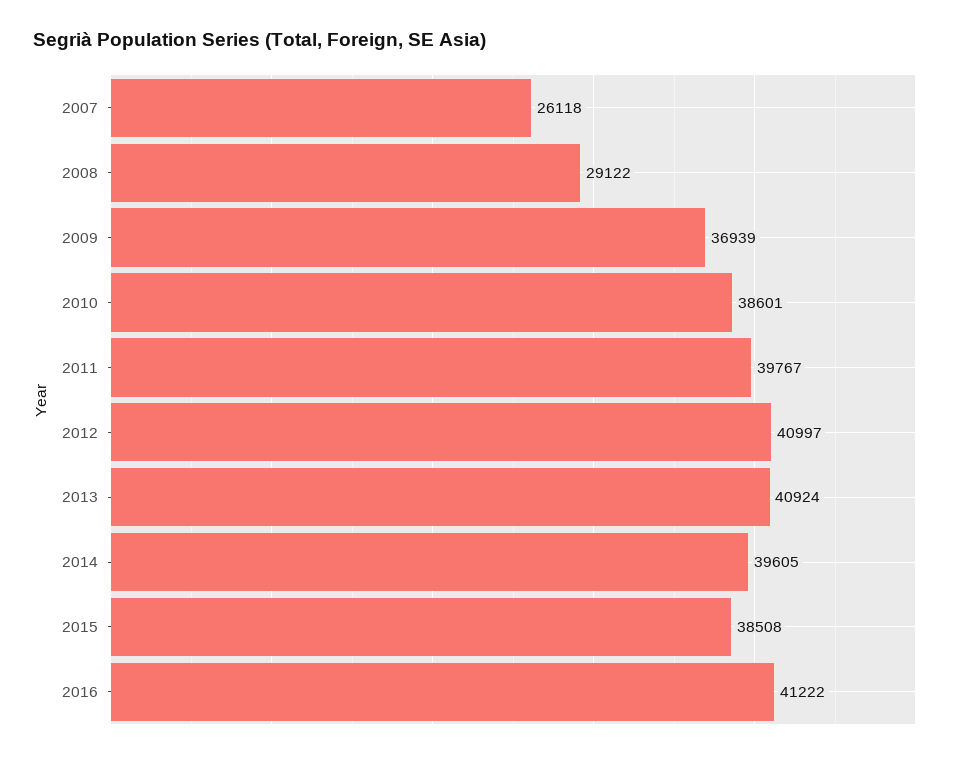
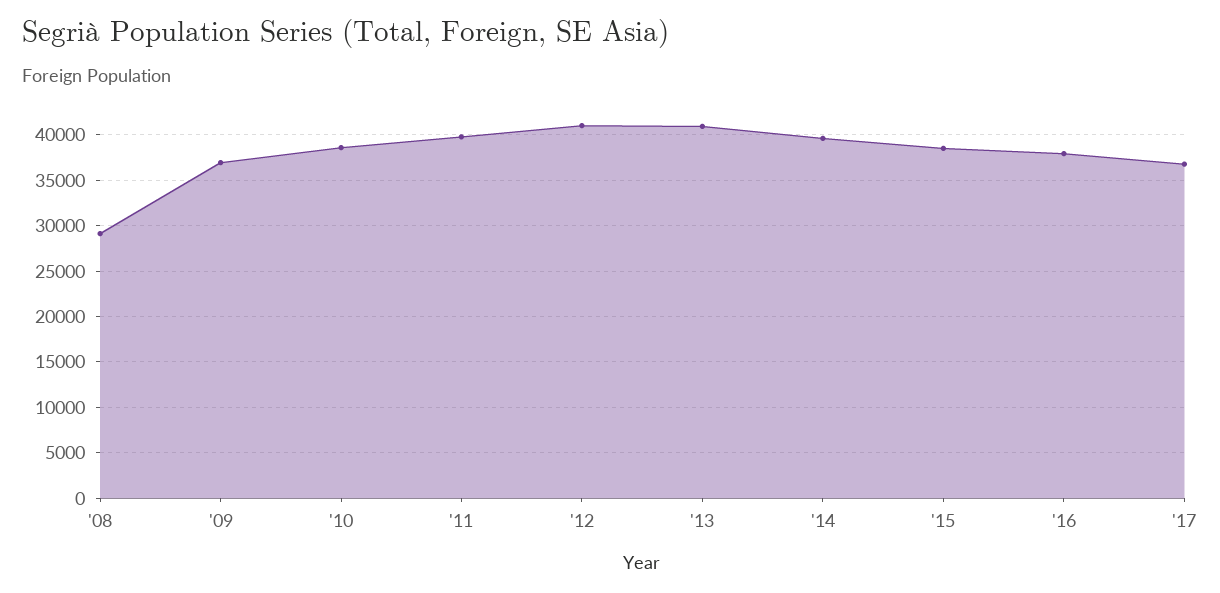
2007: 26118 -> none
2016: 41222 -> 38000
'17: none -> 37000

